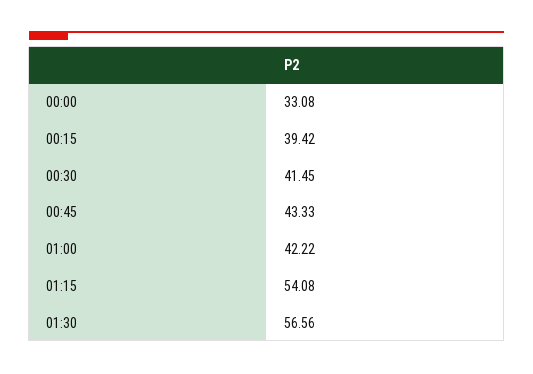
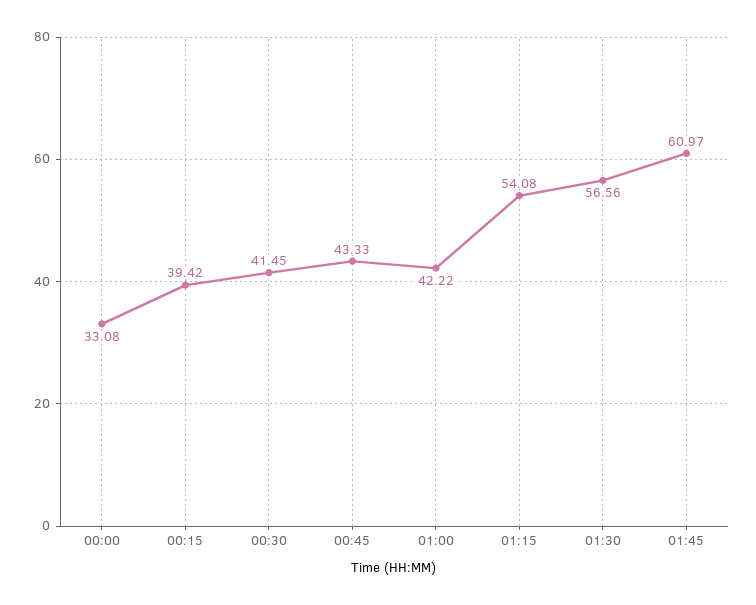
01:45: none -> 60.97

